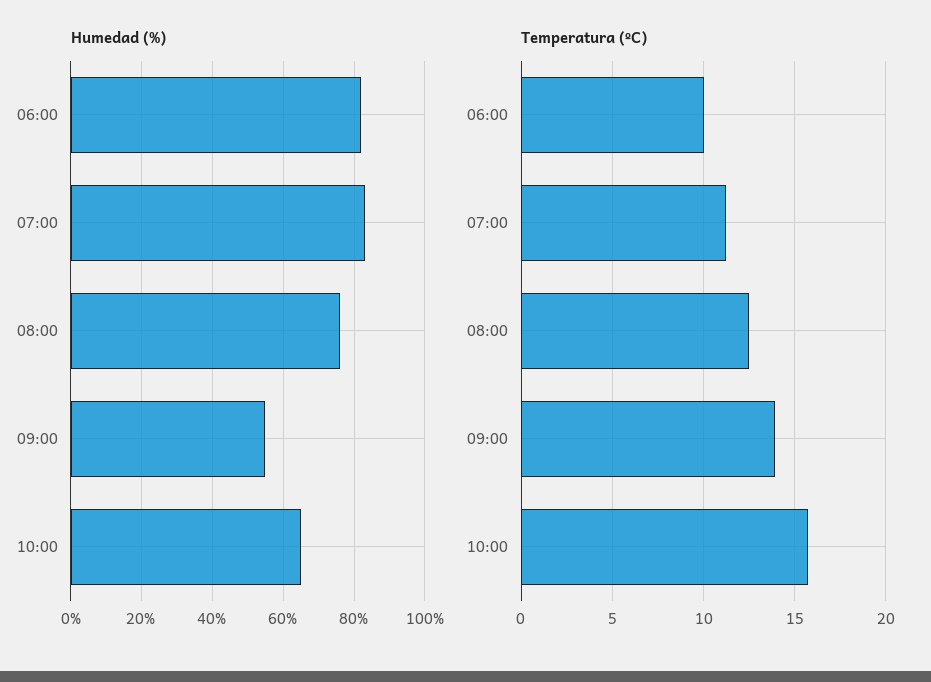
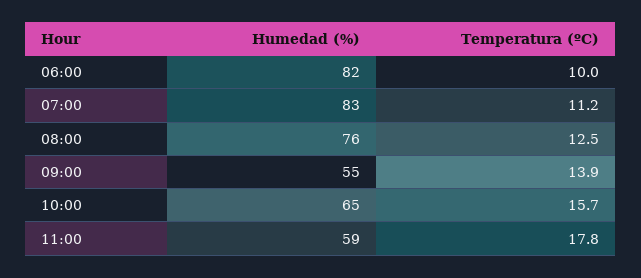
Humedad (%), 11:00: none -> 59
Temperatura (ºC), 11:00: none -> 17.8

